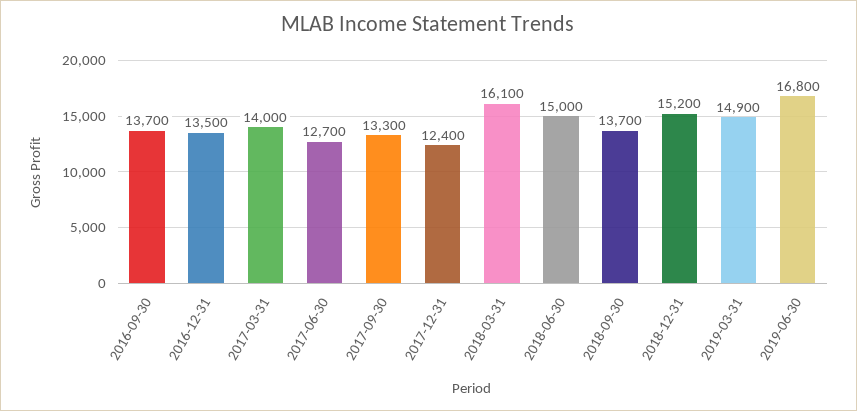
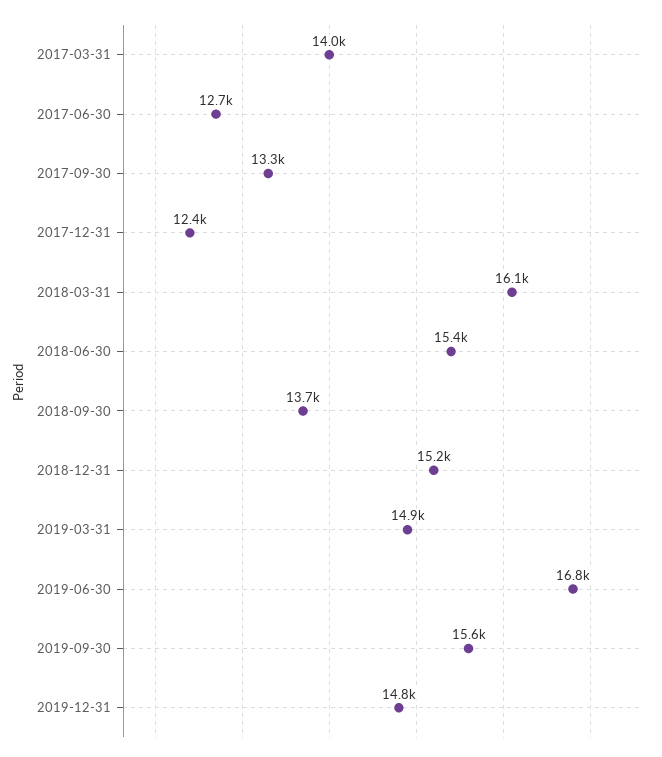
2016-09-30: 13700 -> none
2016-12-31: 13500 -> none
2018-06-30: 15000 -> 15400
2019-09-30: none -> 15600
2019-12-31: none -> 14800

